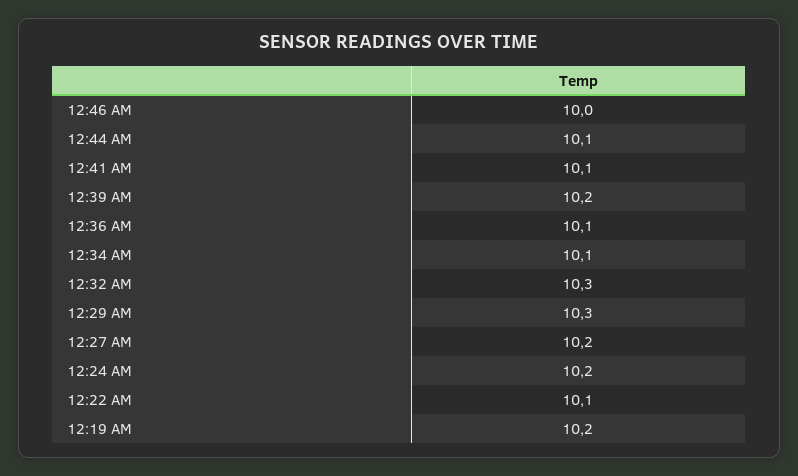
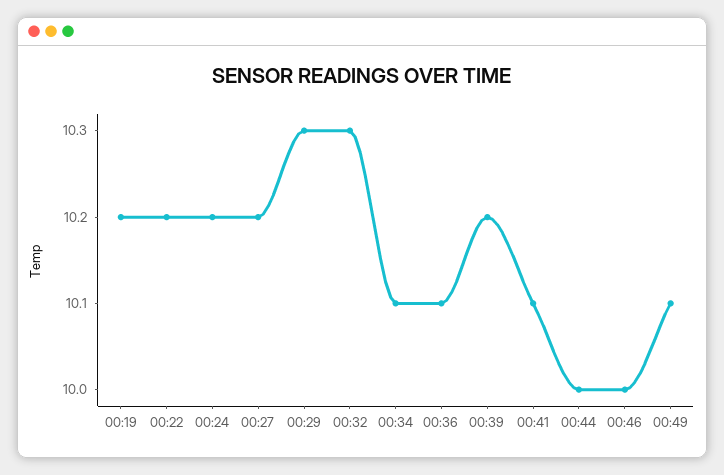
12:44 AM: 10.1 -> 10
12:22 AM: 10.1 -> 10.2
00:49: none -> 10.1

